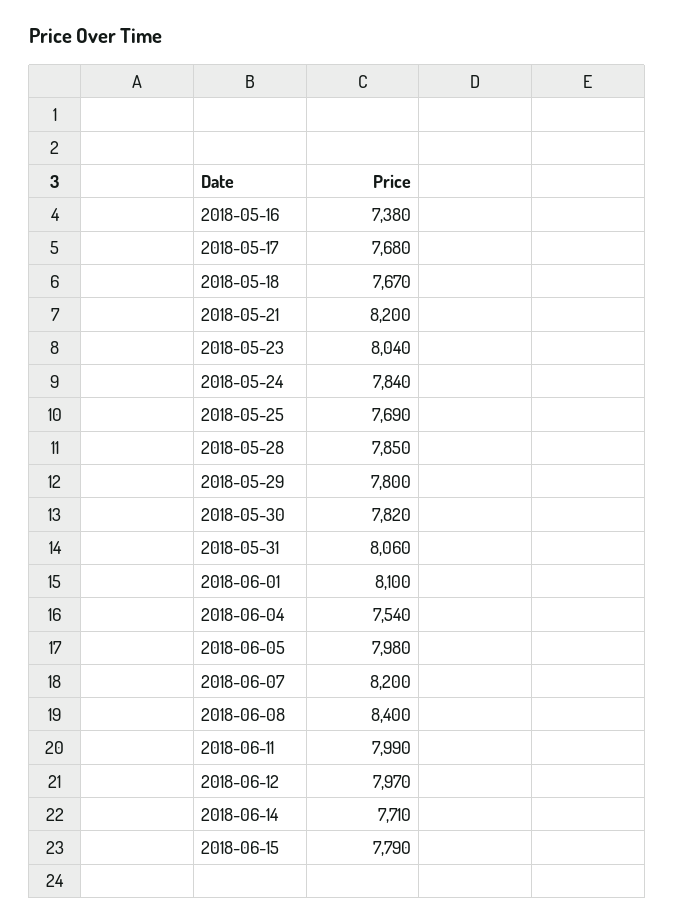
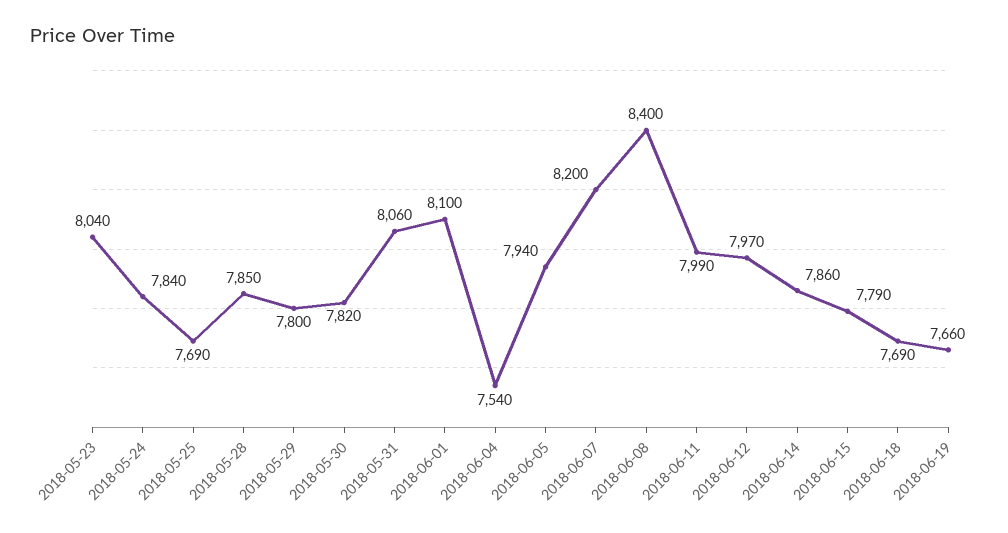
2018-05-16: 7380 -> none
2018-05-17: 7680 -> none
2018-05-18: 7670 -> none
2018-05-21: 8200 -> none
2018-06-05: 7980 -> 7940
2018-06-14: 7710 -> 7860
2018-06-18: none -> 7690
2018-06-19: none -> 7660

